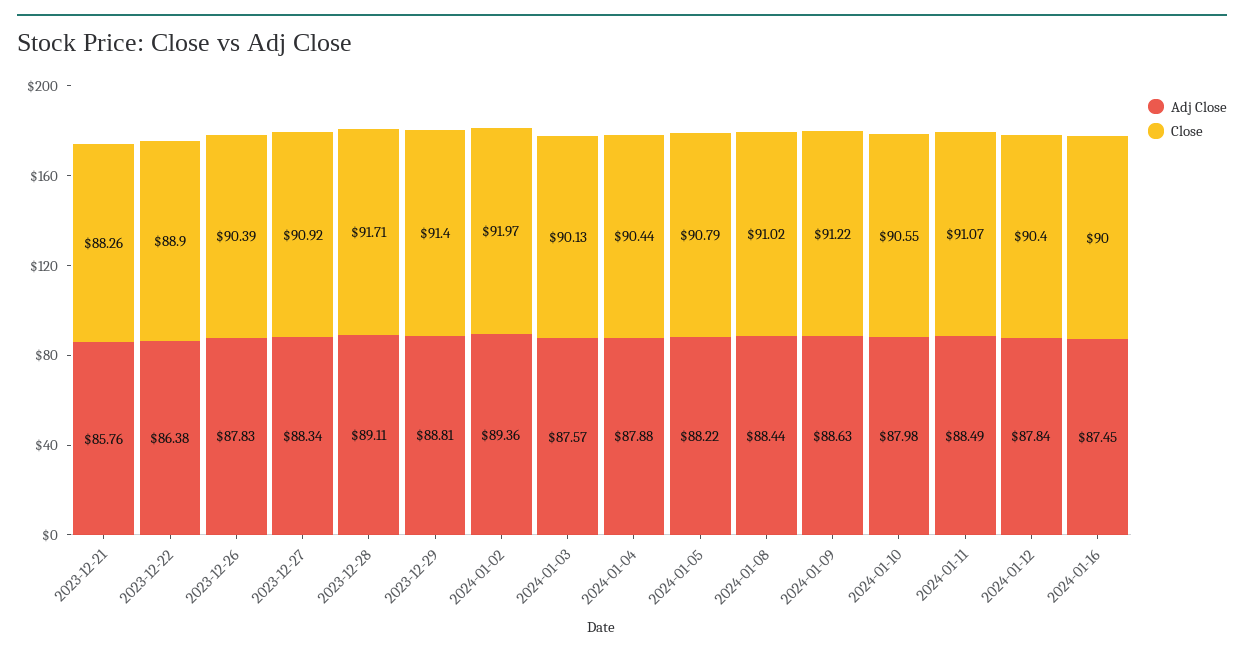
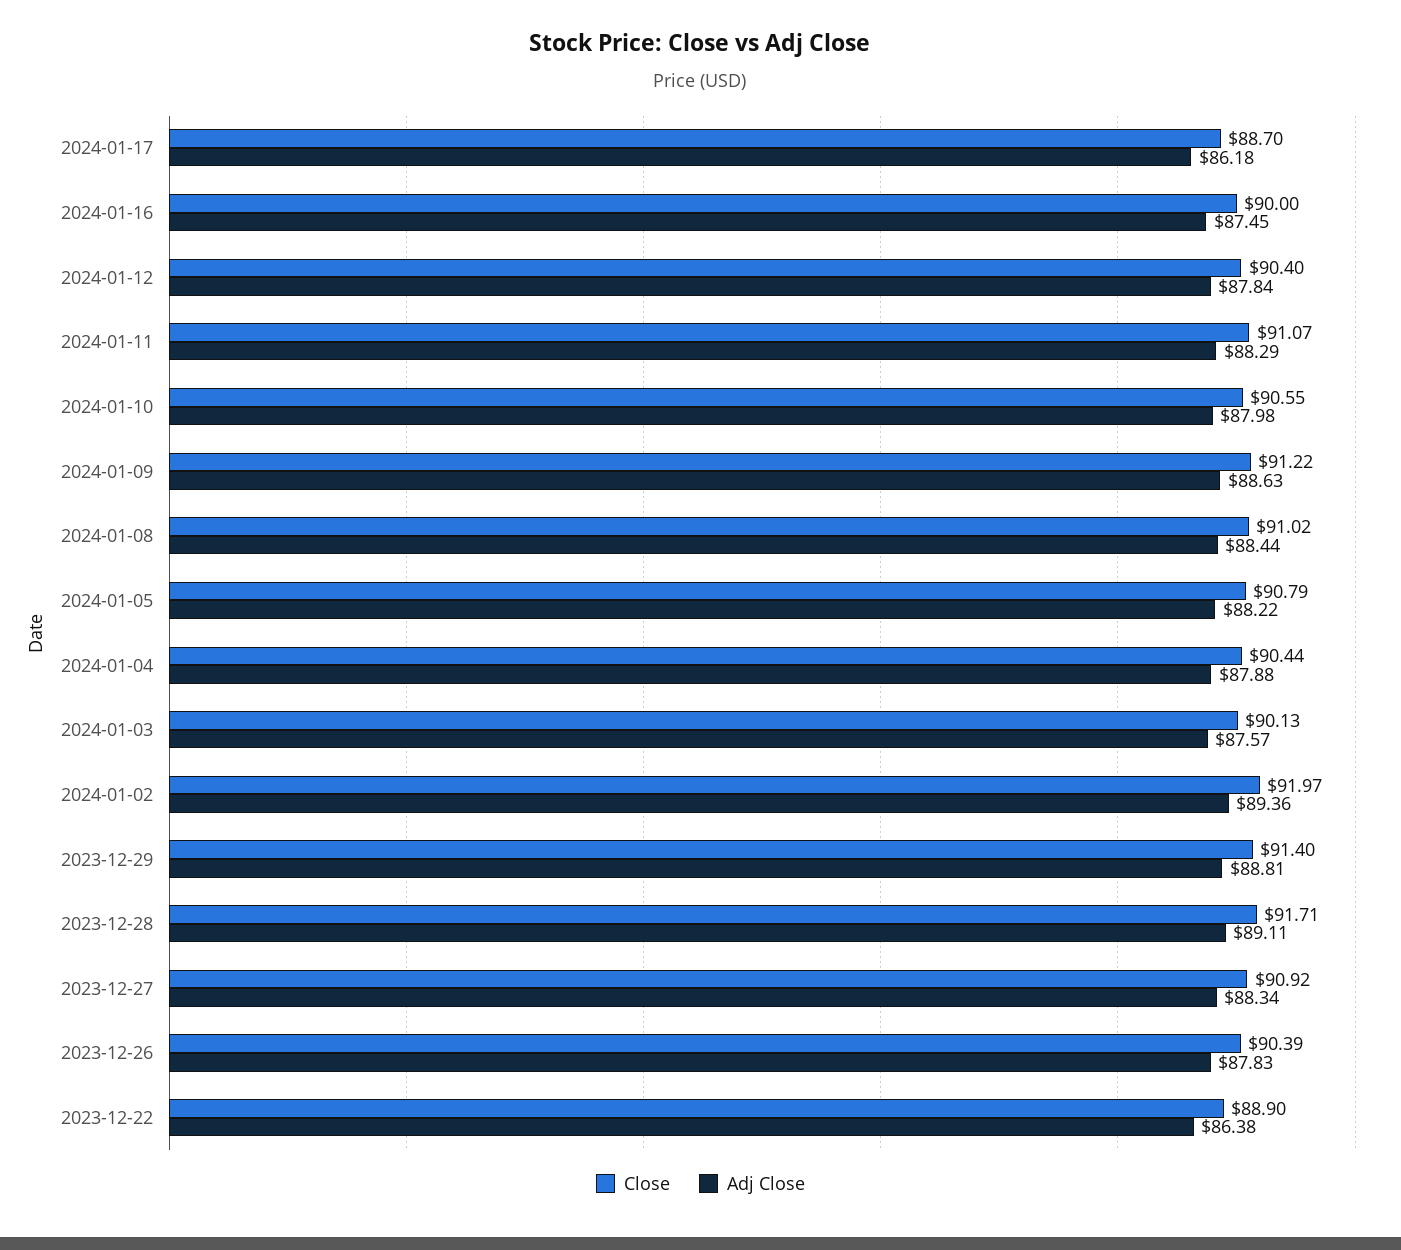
Adj Close, 2023-12-21: 85.76 -> none
Close, 2023-12-21: 88.26 -> none
Adj Close, 2024-01-11: 88.49 -> 88.29
Close, 2024-01-17: none -> 88.7
Adj Close, 2024-01-17: none -> 86.18

